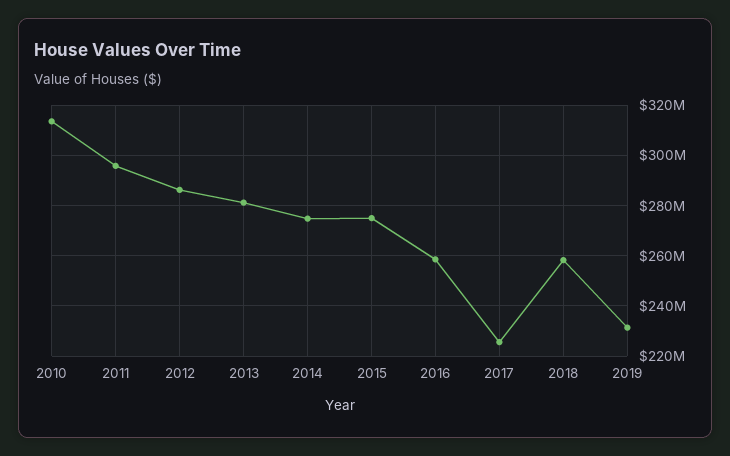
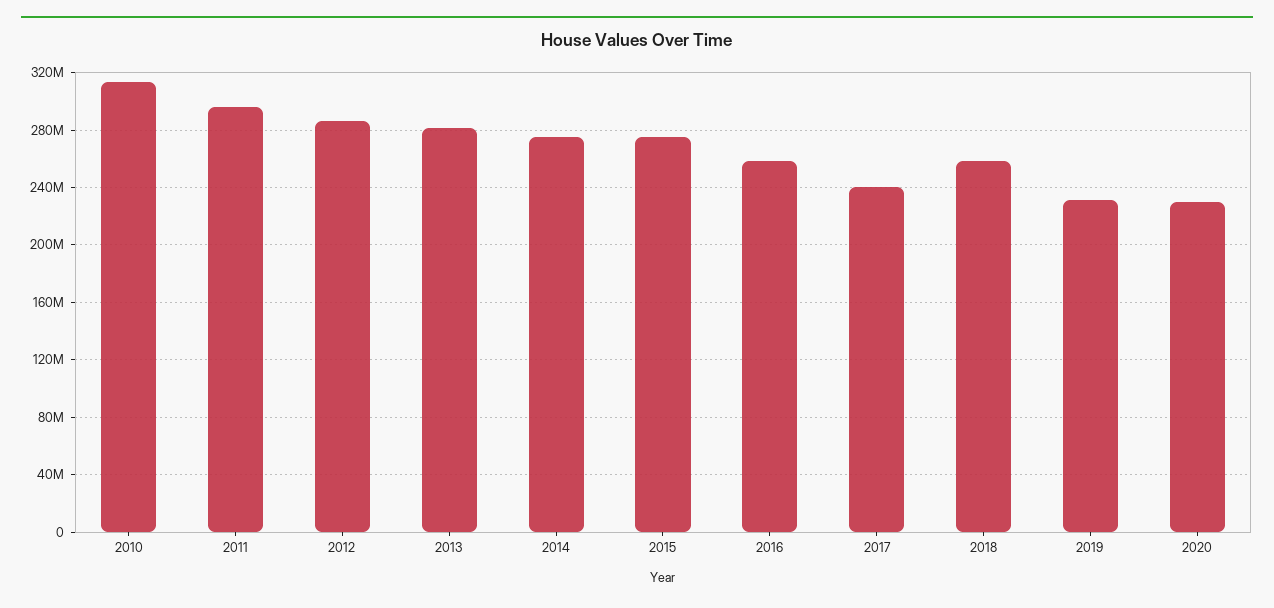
2017: 225000000 -> 240000000
2020: none -> 230000000

